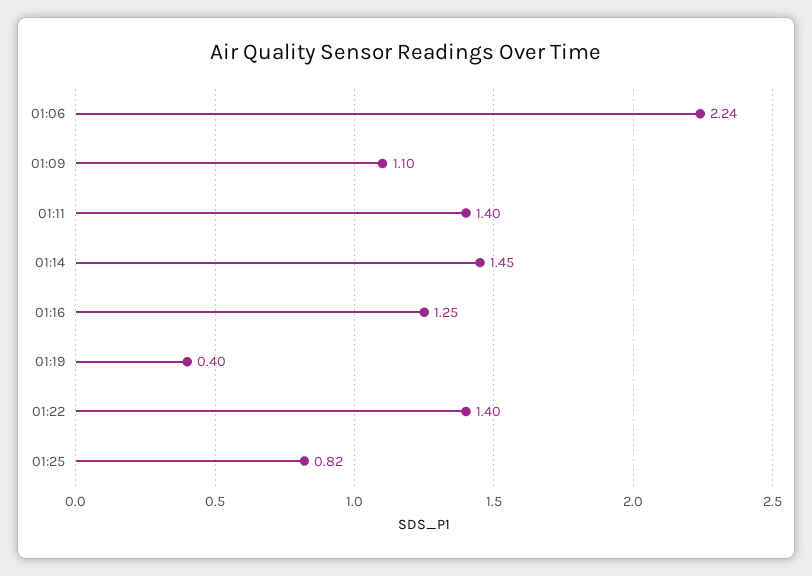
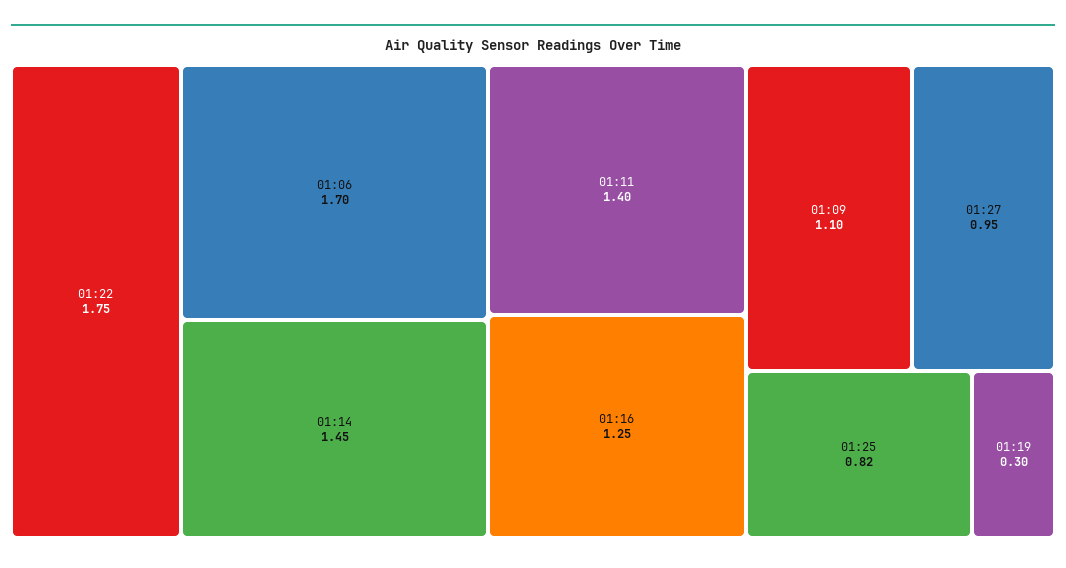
01:06: 2.24 -> 1.7
01:19: 0.4 -> 0.3
01:22: 1.4 -> 1.75
01:27: none -> 0.95

